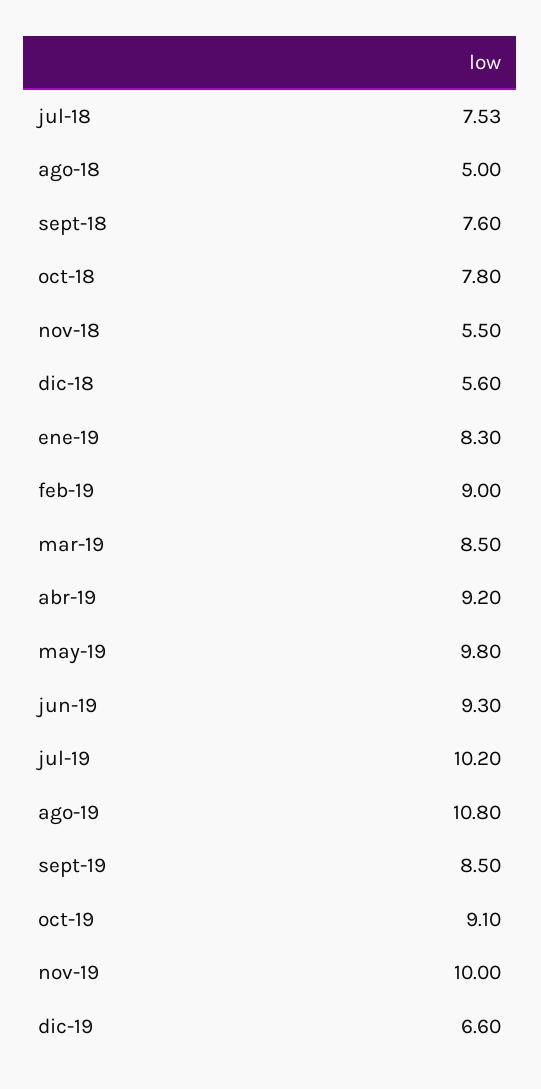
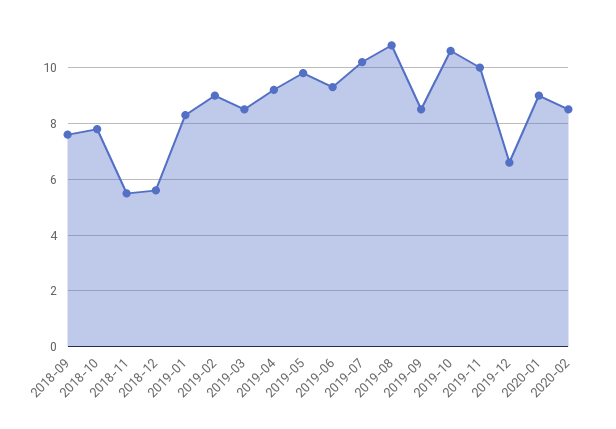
jul-18: 7.53 -> none
ago-18: 5 -> none
oct-19: 9.1 -> 10.5
2020-01: none -> 9
2020-02: none -> 8.5

